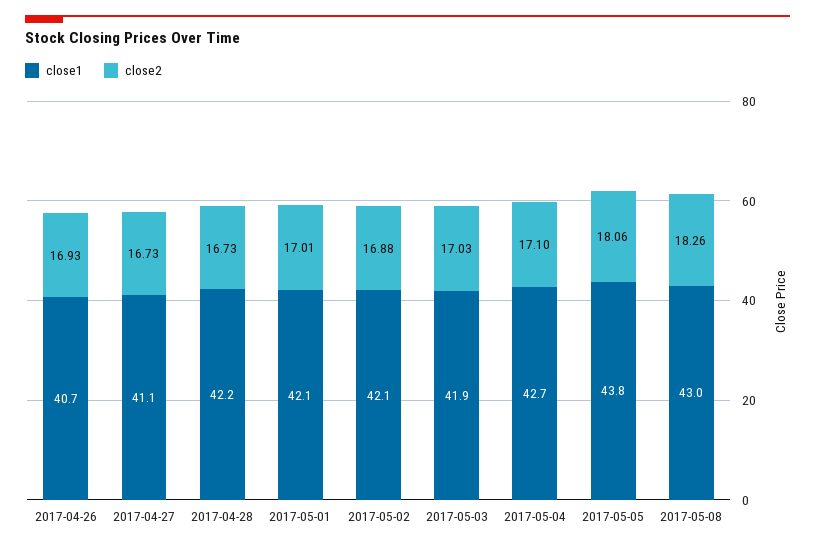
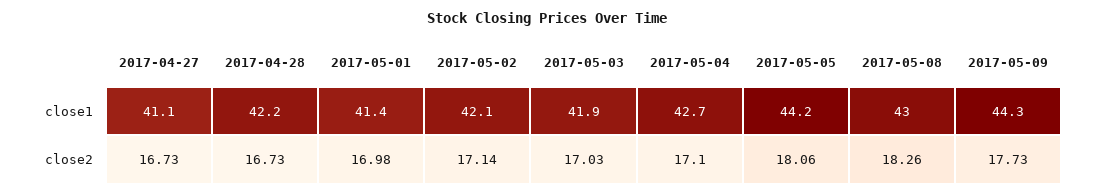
close1, 2017-04-26: 40.7 -> none
close2, 2017-04-26: 16.93 -> none
close1, 2017-05-01: 42.1 -> 41.4
close2, 2017-05-01: 17.01 -> 16.98
close2, 2017-05-02: 16.88 -> 17.14
close1, 2017-05-05: 43.8 -> 44.2
close1, 2017-05-09: none -> 44.3
close2, 2017-05-09: none -> 17.73

